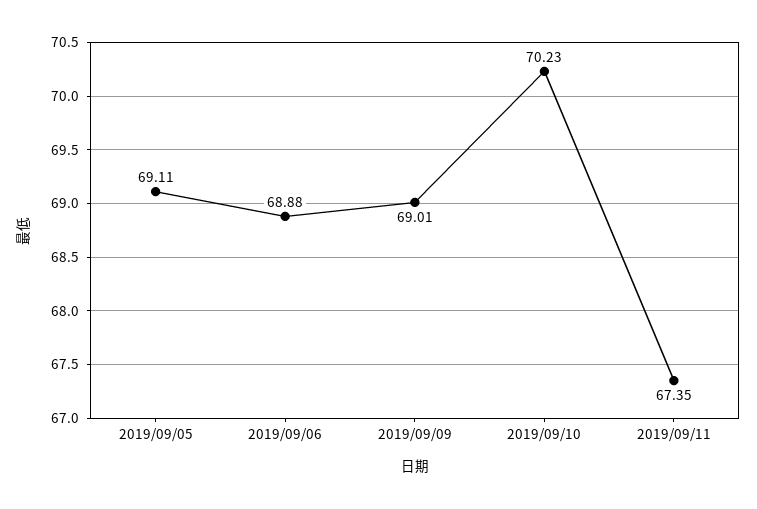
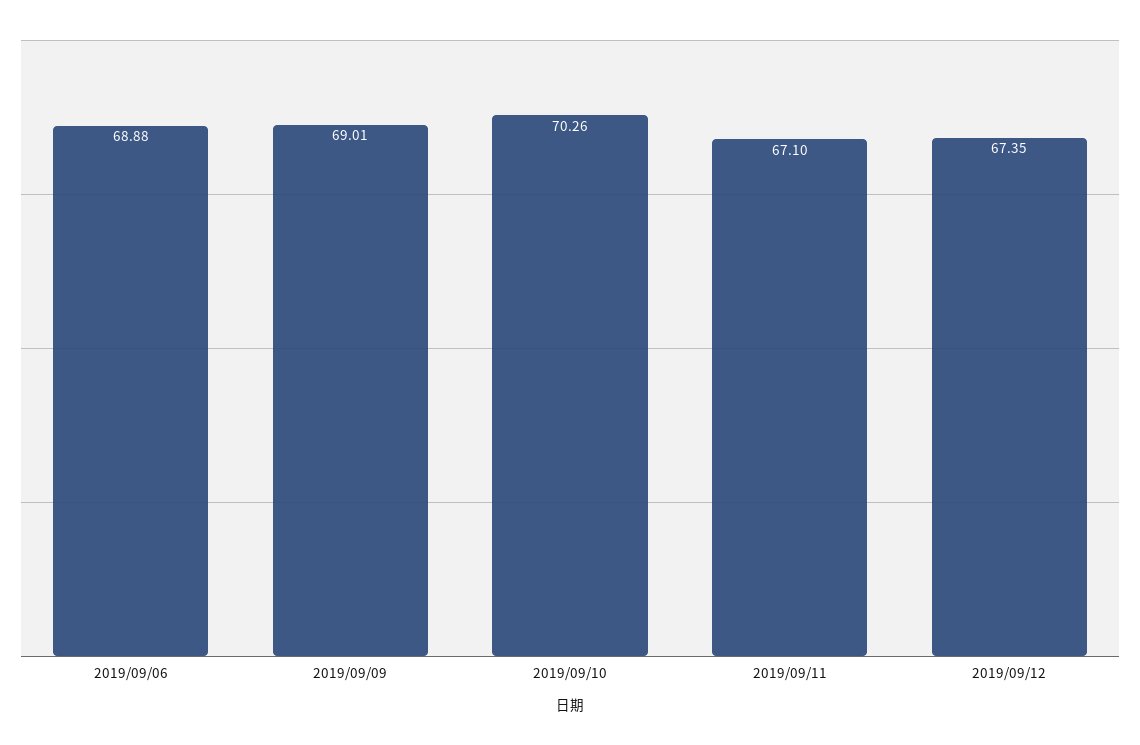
2019/09/05: 69.11 -> none
2019/09/10: 70.23 -> 70.26
2019/09/11: 67.35 -> 67.1
2019/09/12: none -> 67.35

